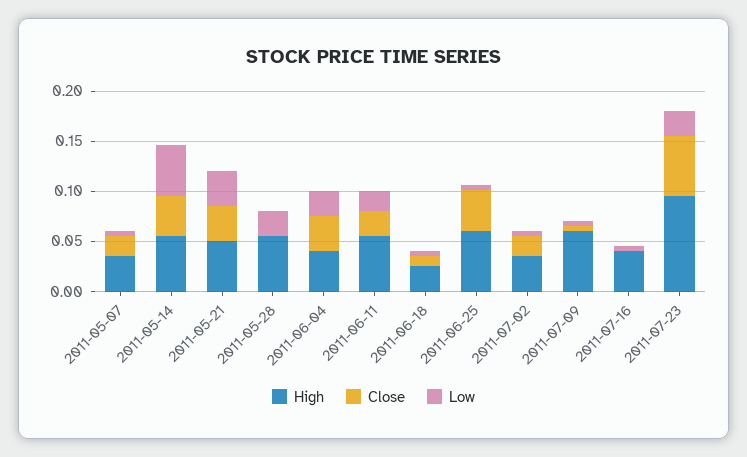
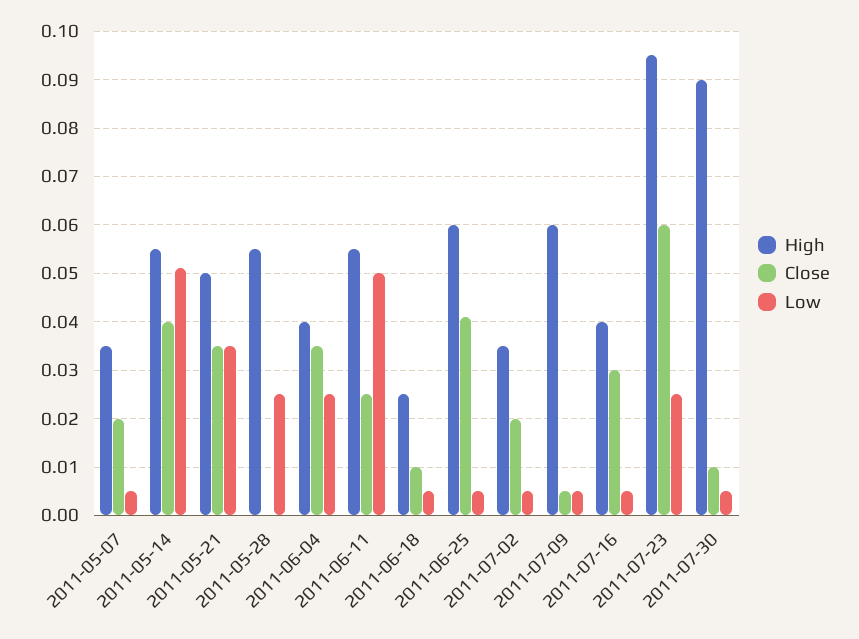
Low, 2011-06-11: 0.02 -> 0.05
Close, 2011-07-16: 0 -> 0.03
High, 2011-07-30: none -> 0.09
Close, 2011-07-30: none -> 0.01
Low, 2011-07-30: none -> 0.005

